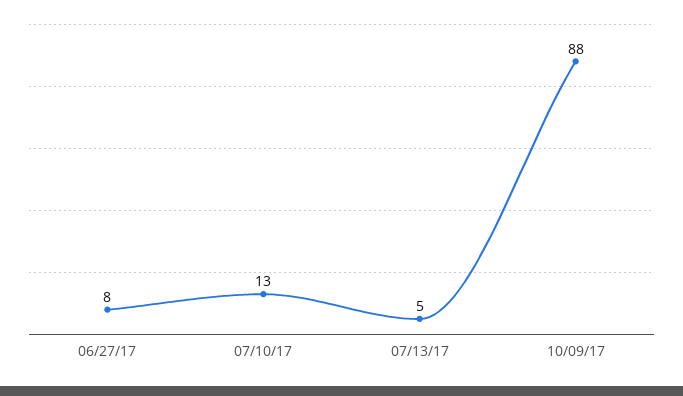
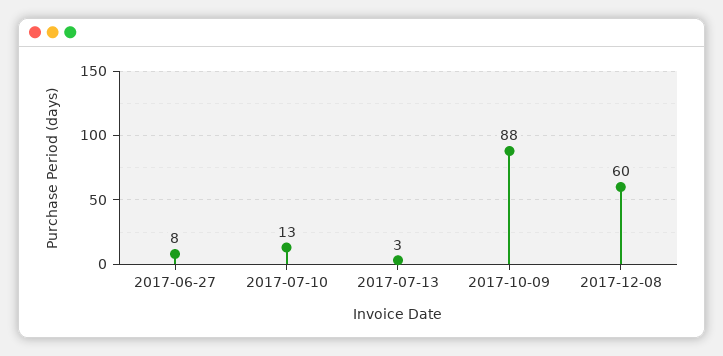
07/13/17: 5 -> 3
2017-12-08: none -> 60

